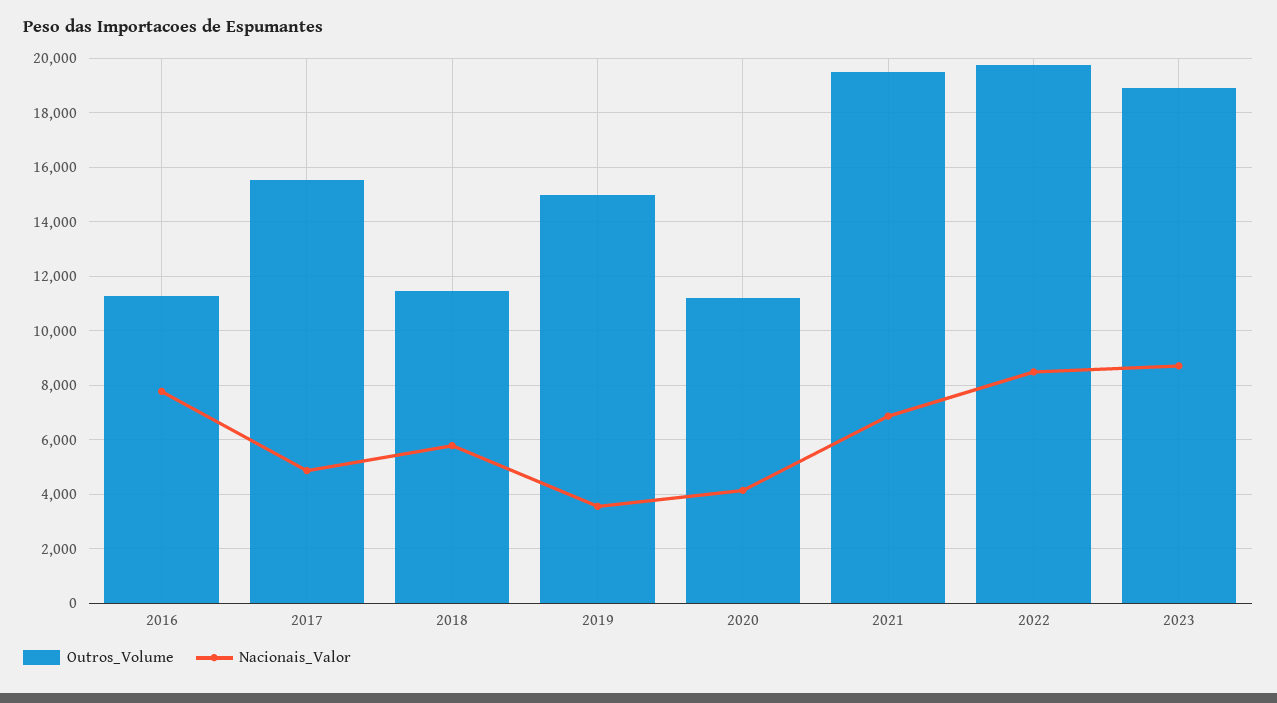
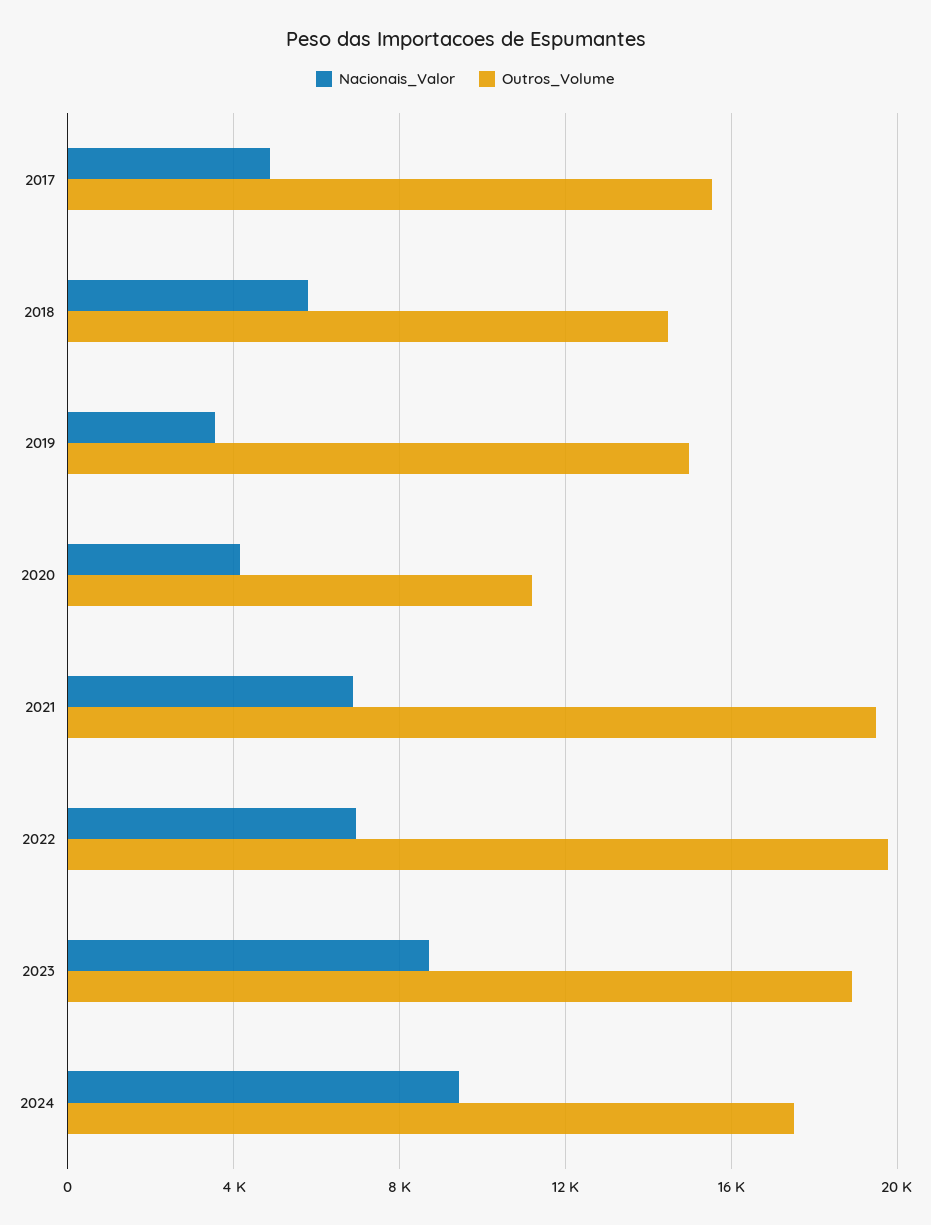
Outros_Volume, 2016: 11250 -> none
Nacionais_Valor, 2016: 7750 -> none
Outros_Volume, 2018: 11500 -> 14500
Nacionais_Valor, 2022: 8500 -> 7000
Nacionais_Valor, 2024: none -> 9500
Outros_Volume, 2024: none -> 17500

